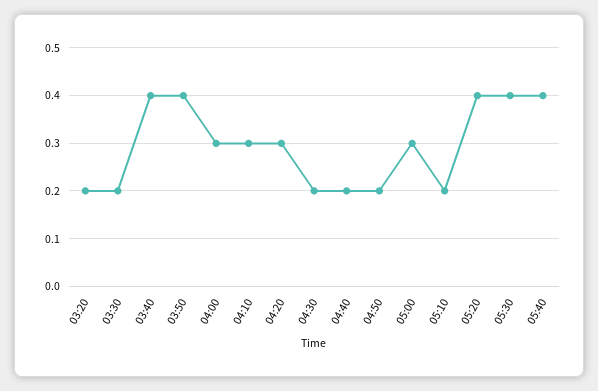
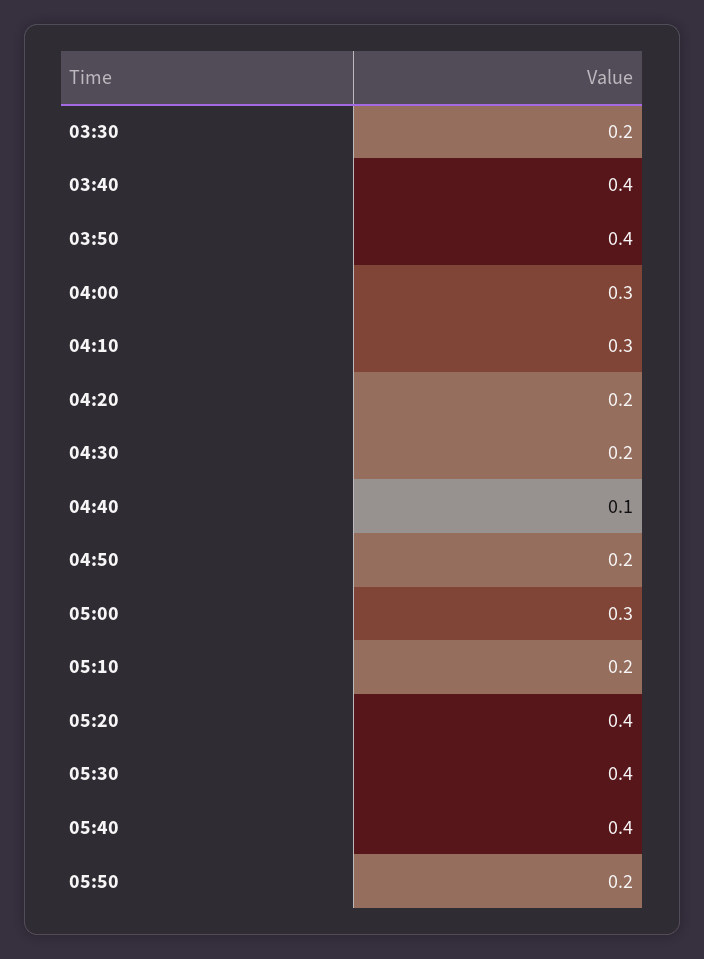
03:20: 0.2 -> none
04:20: 0.3 -> 0.2
04:40: 0.2 -> 0.1
05:50: none -> 0.2

